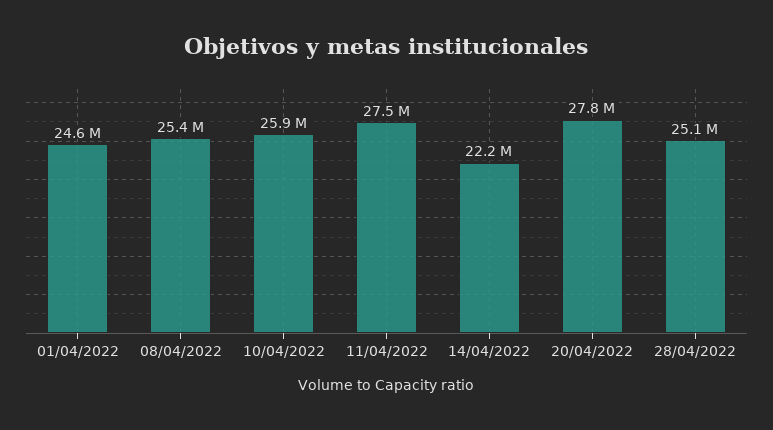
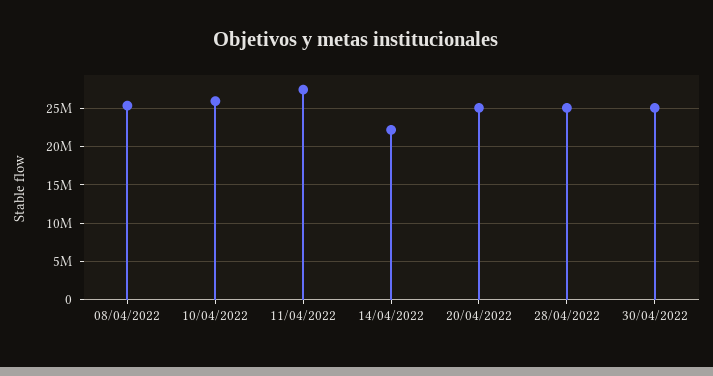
01/04/2022: 24600000 -> none
20/04/2022: 27800000 -> 25000000
30/04/2022: none -> 25000000

